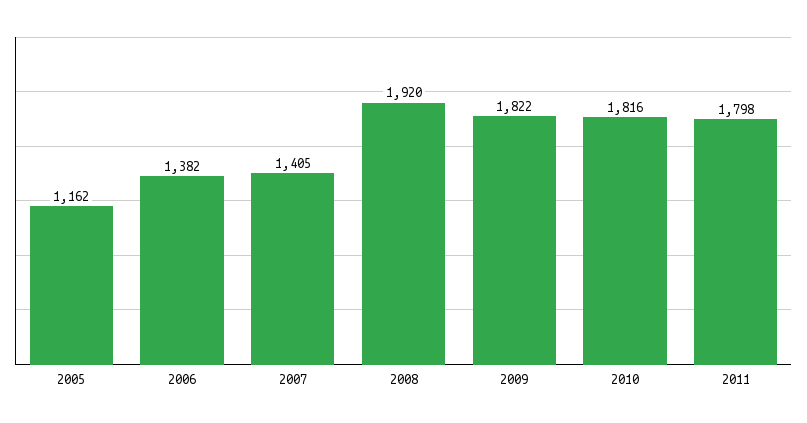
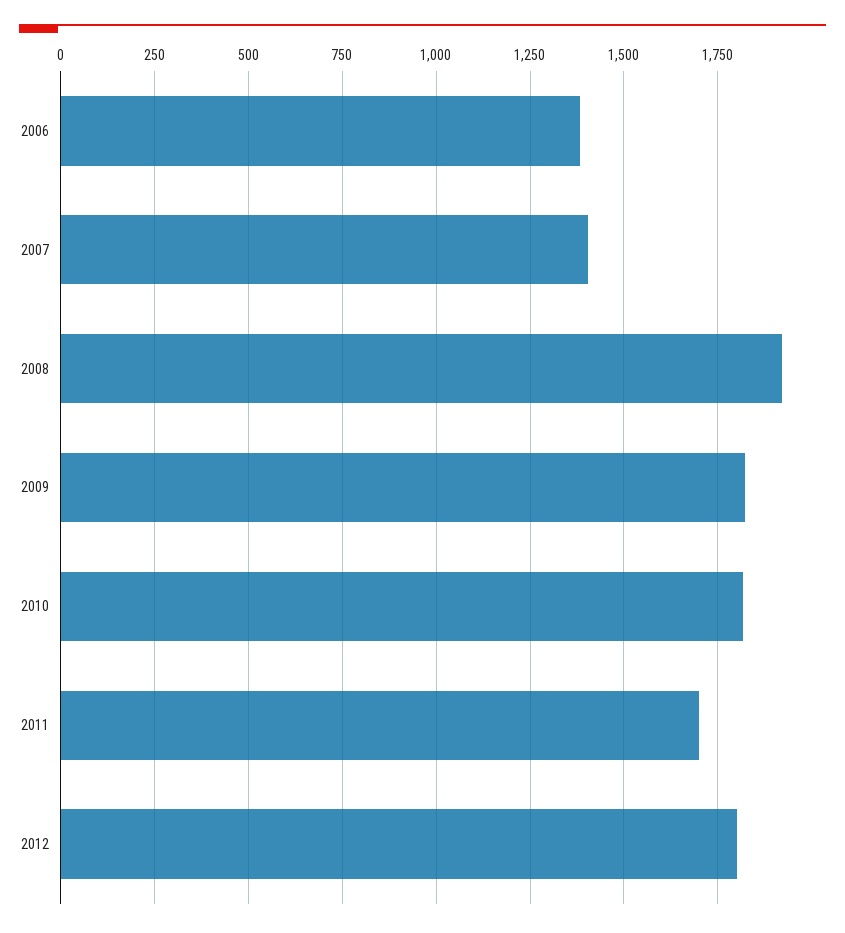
2005: 1162 -> none
2011: 1798 -> 1700
2012: none -> 1800

